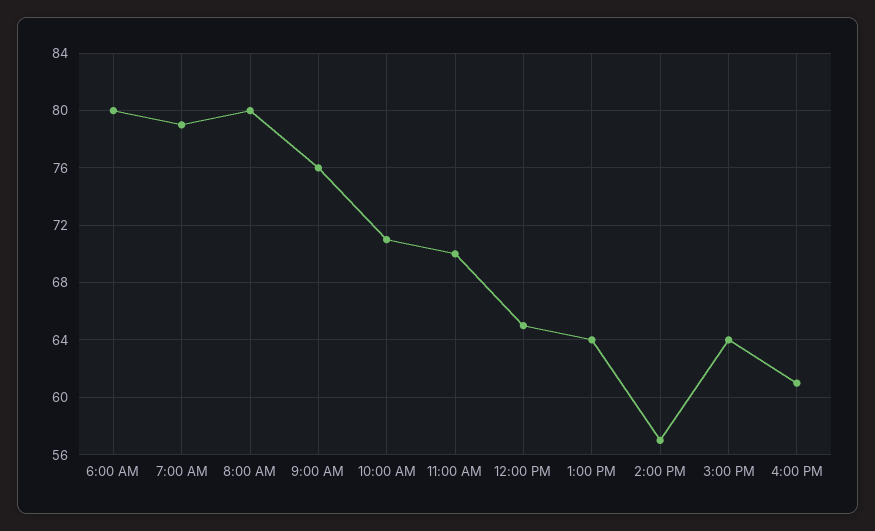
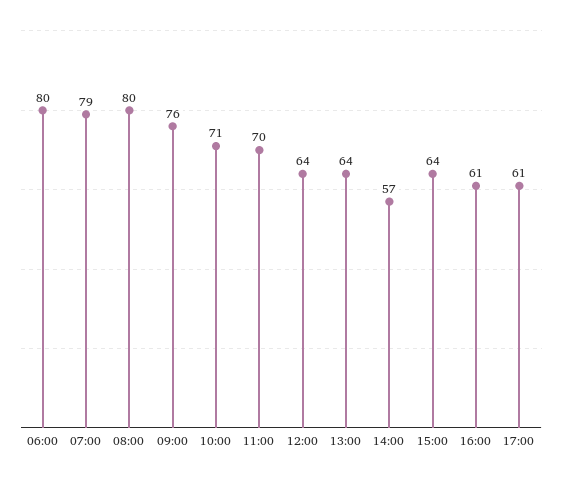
12:00 PM: 65 -> 64
17:00: none -> 61

